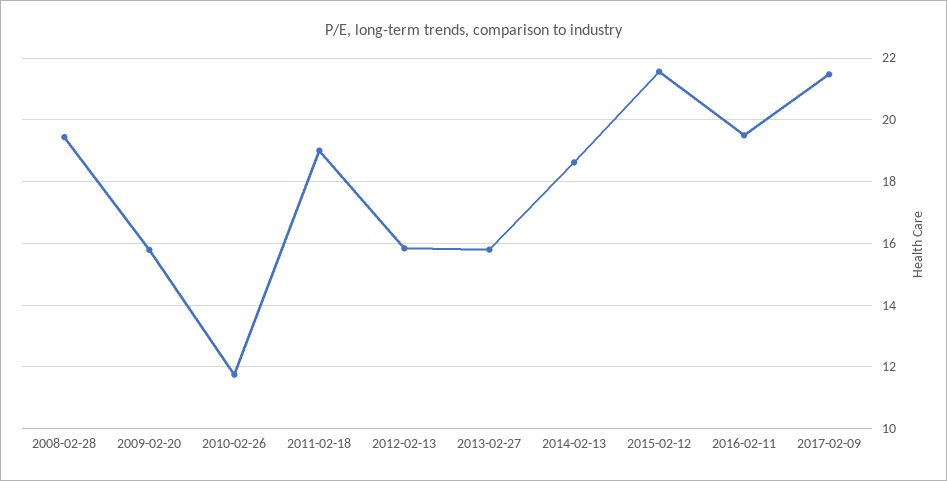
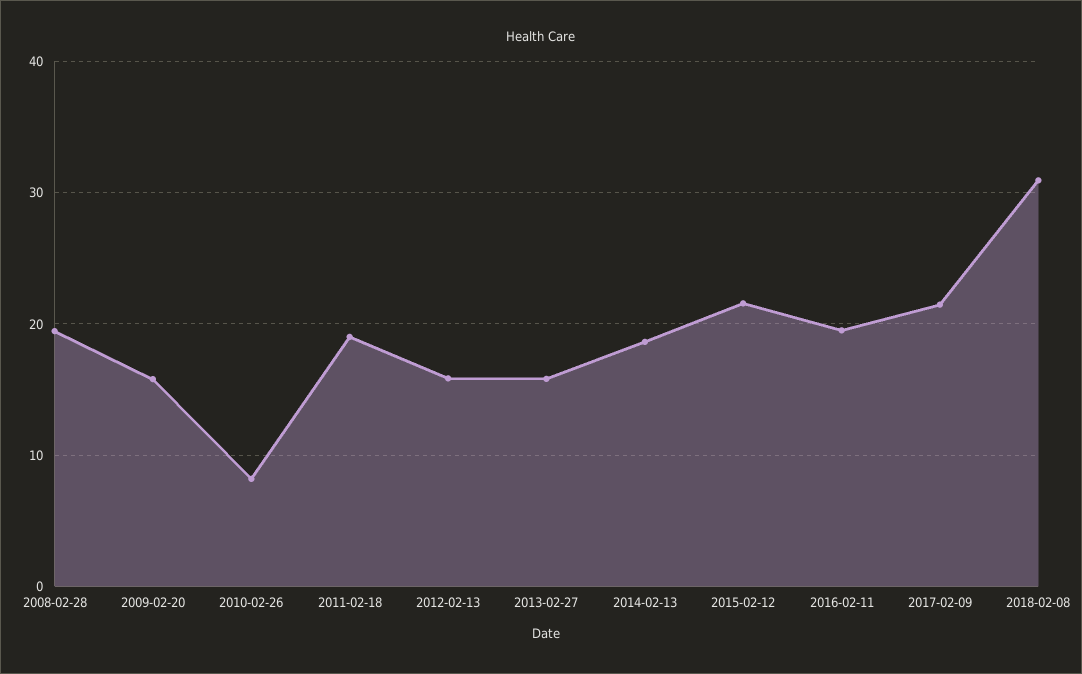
2010-02-26: 11.8 -> 8
2018-02-08: none -> 31

